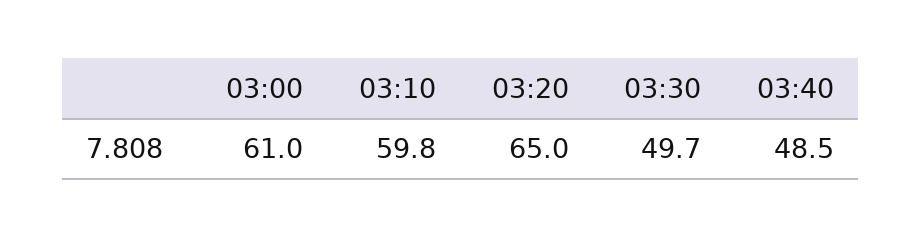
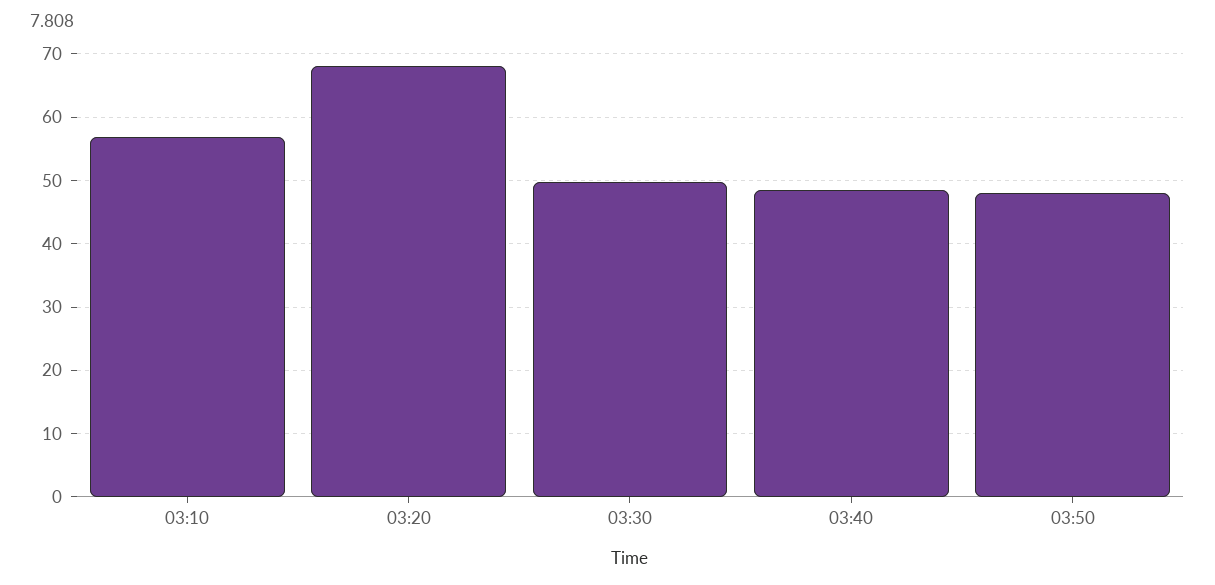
03:00: 61 -> none
03:10: 59.8 -> 57
03:20: 65 -> 68
03:50: none -> 48

